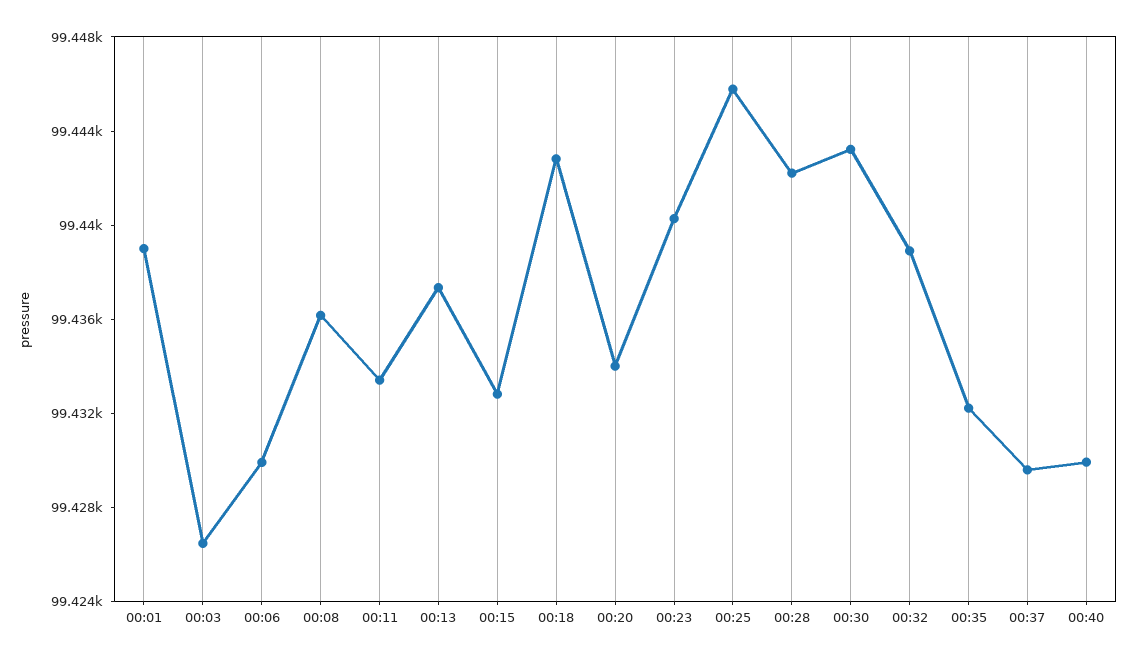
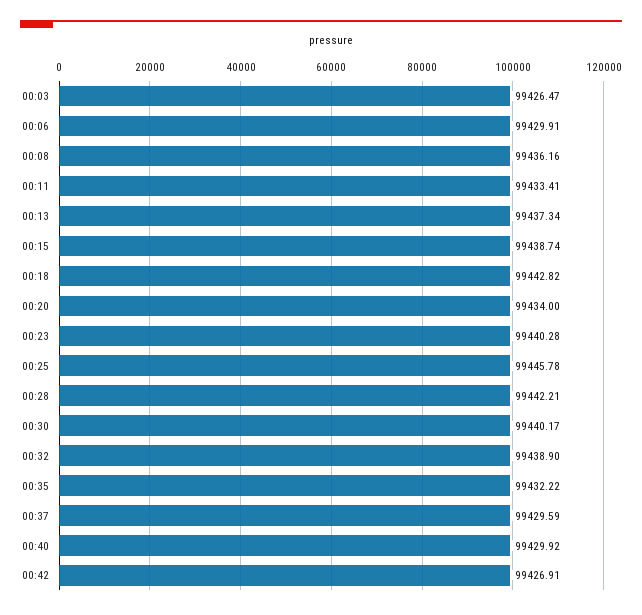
00:01: 99439 -> none
00:15: 99433 -> 99438.74
00:30: 99443 -> 99440.17
00:42: none -> 99426.91

